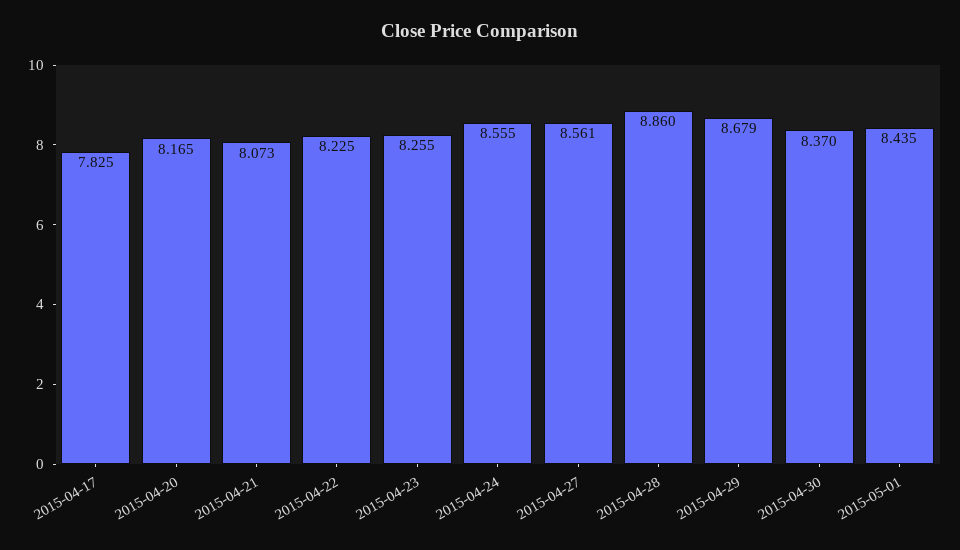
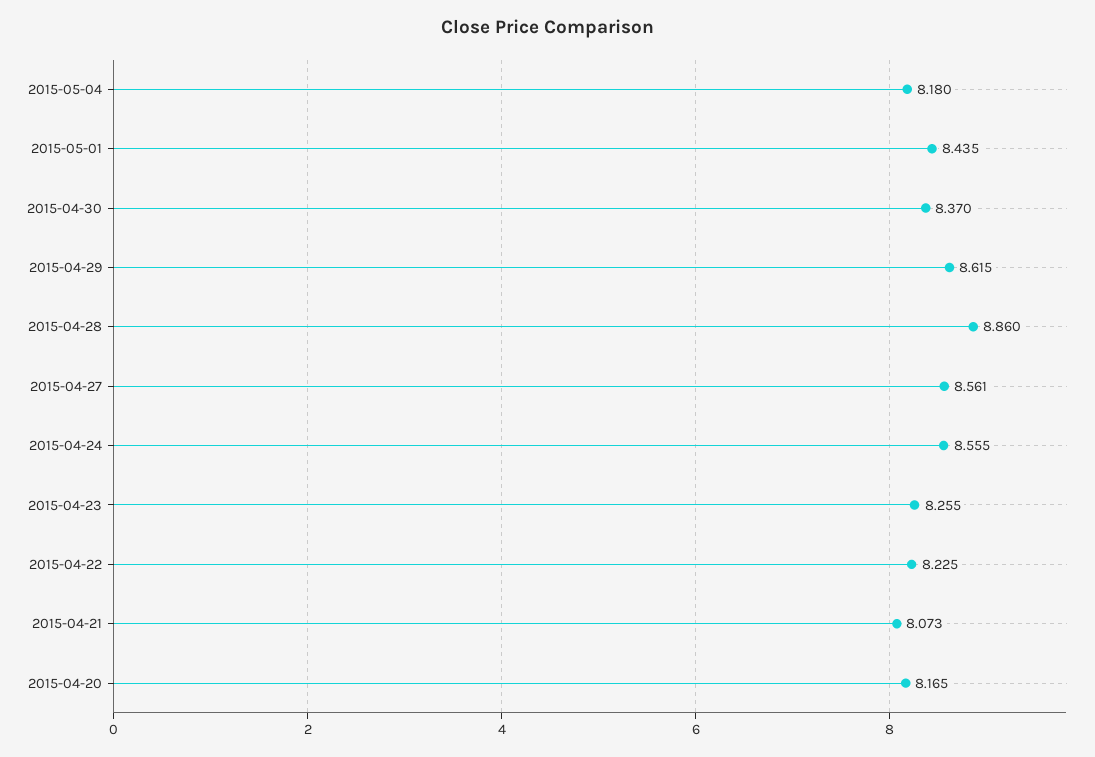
2015-04-17: 7.825 -> none
2015-04-29: 8.679 -> 8.615
2015-05-04: none -> 8.18

